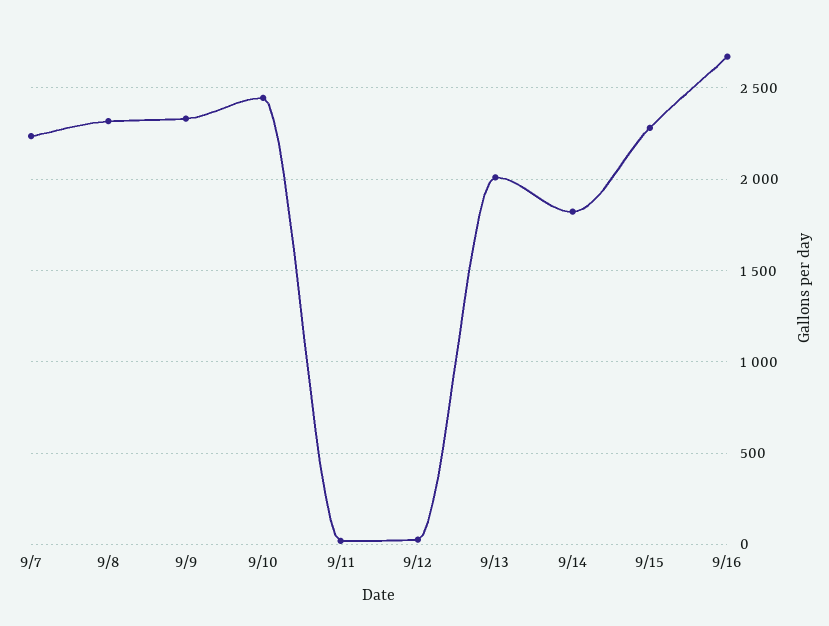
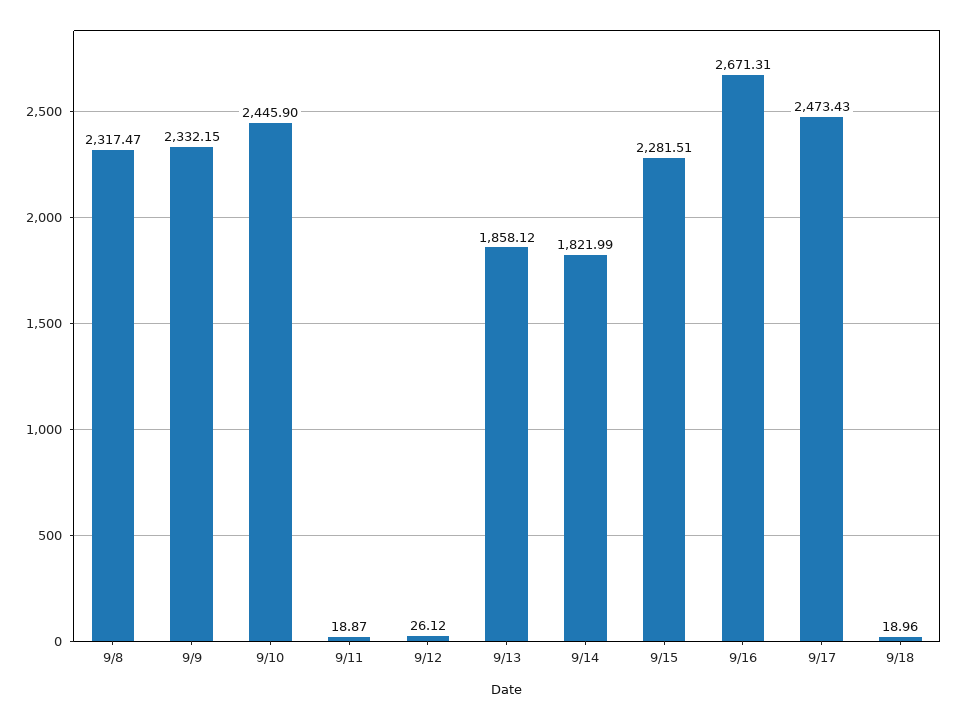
9/7: 2250 -> none
9/13: 2000 -> 1858.12
9/17: none -> 2473.43
9/18: none -> 18.96

